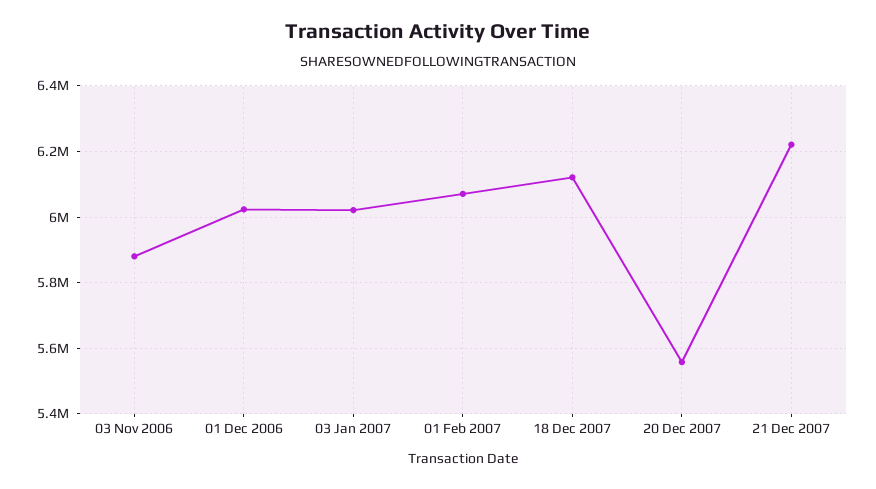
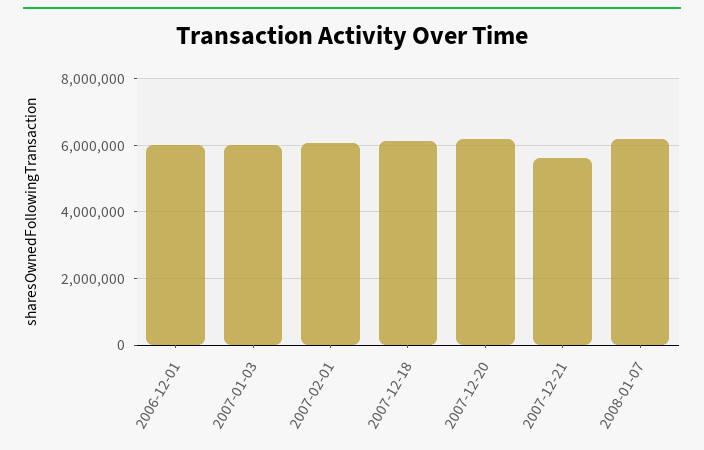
03 Nov 2006: 5880000 -> none
20 Dec 2007: 5560000 -> 6200000
21 Dec 2007: 6220000 -> 5600000
2008-01-07: none -> 6200000

